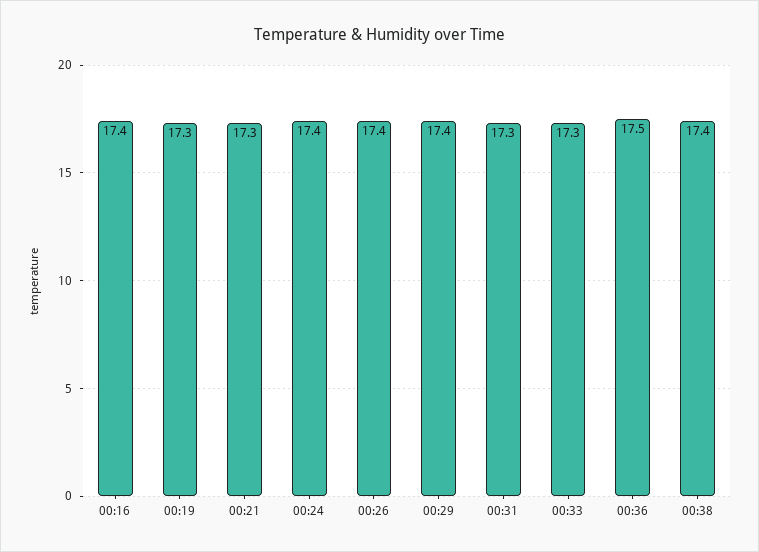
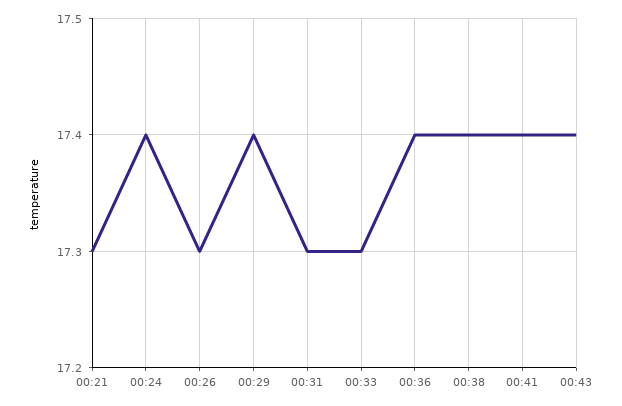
00:16: 17.4 -> none
00:19: 17.3 -> none
00:26: 17.4 -> 17.3
00:36: 17.5 -> 17.4
00:41: none -> 17.4
00:43: none -> 17.4

